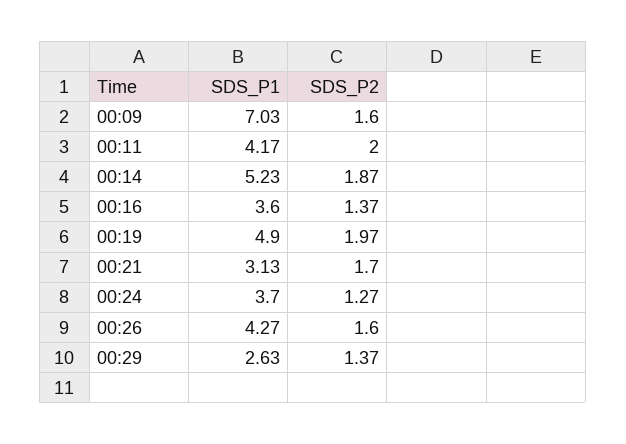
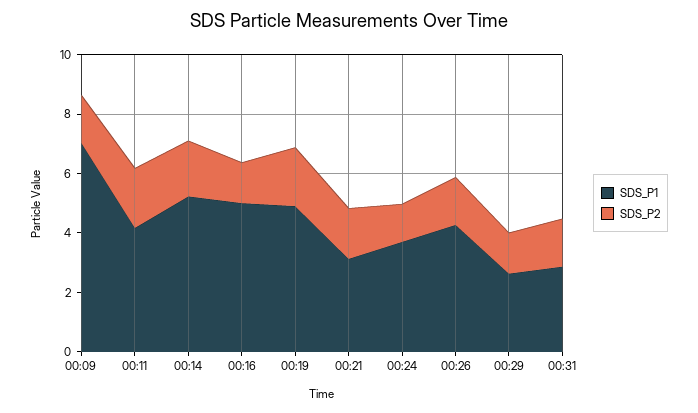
SDS_P1, 00:16: 3.6 -> 5
SDS_P1, 00:31: none -> 3
SDS_P2, 00:31: none -> 1.5

